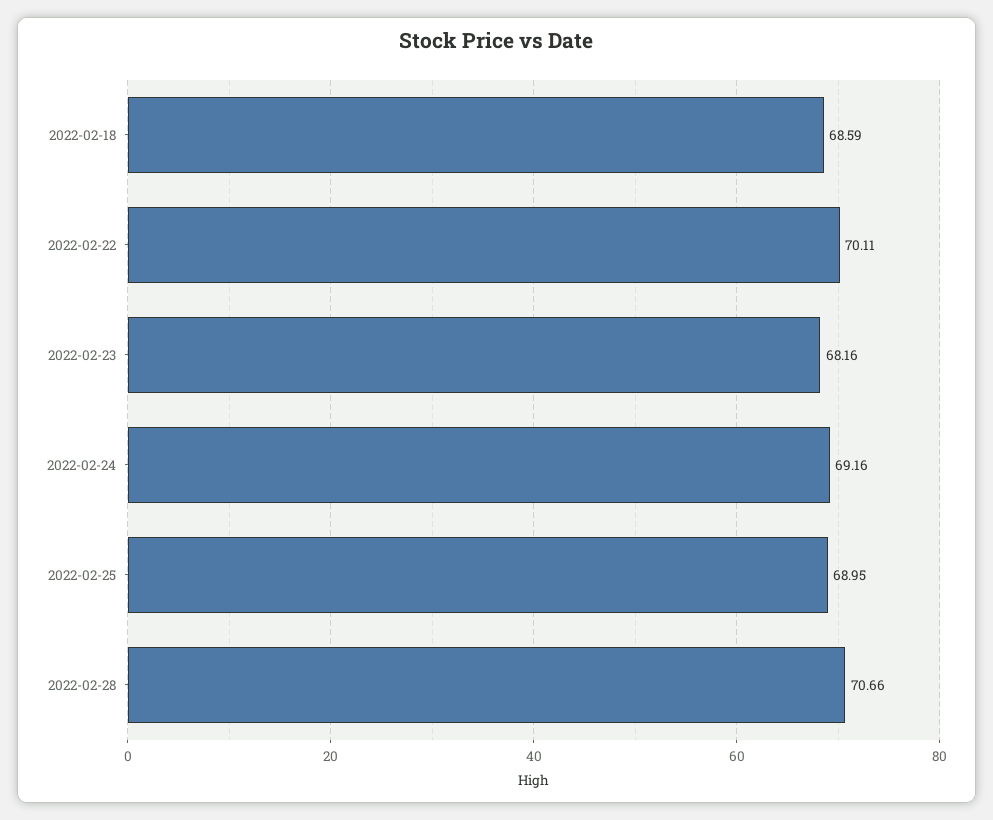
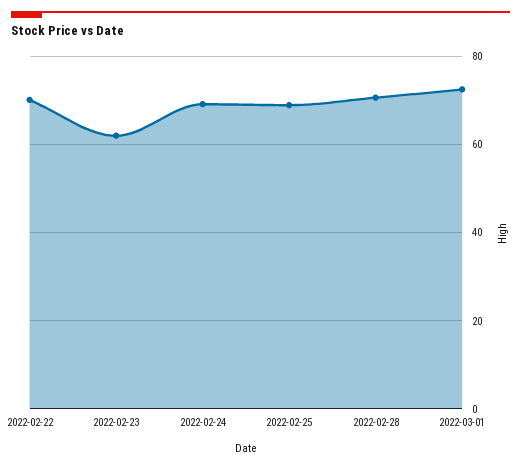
2022-02-18: 68.59 -> none
2022-02-23: 68.16 -> 62
2022-03-01: none -> 72

